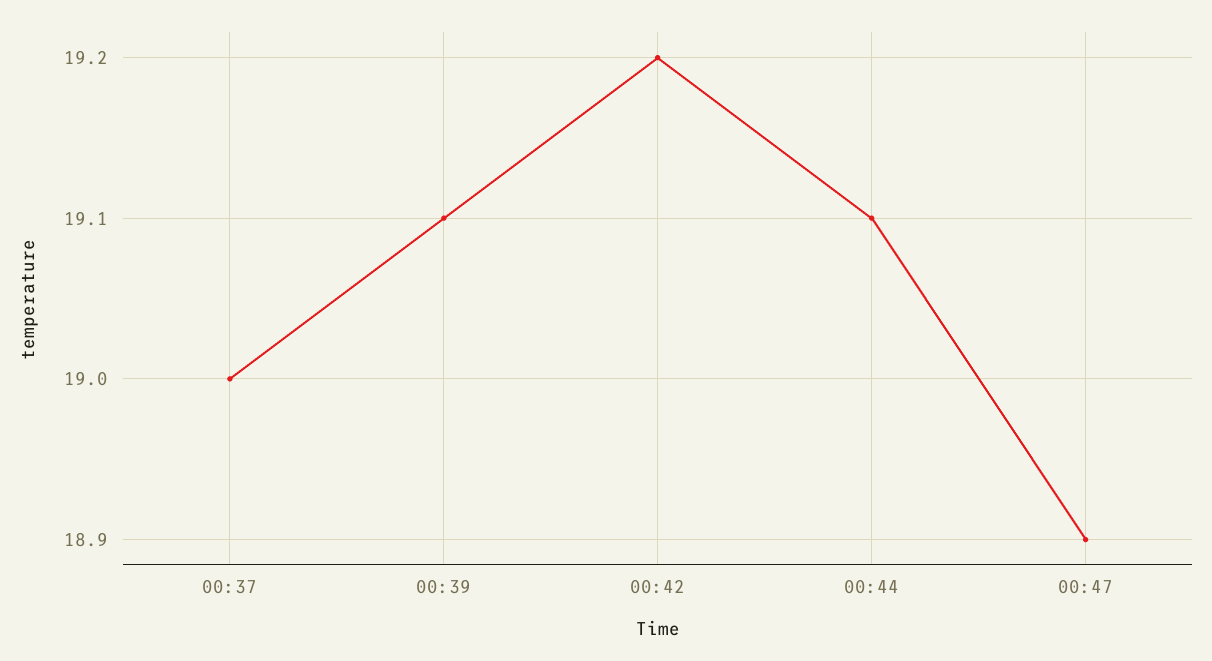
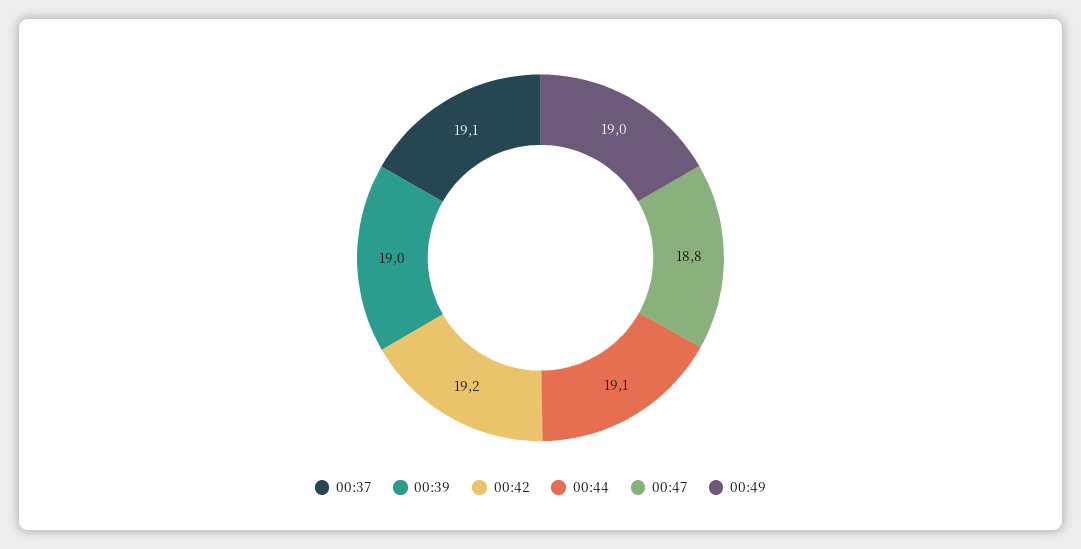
00:37: 19 -> 19.1
00:39: 19.1 -> 19
00:47: 18.9 -> 18.8
00:49: none -> 19

